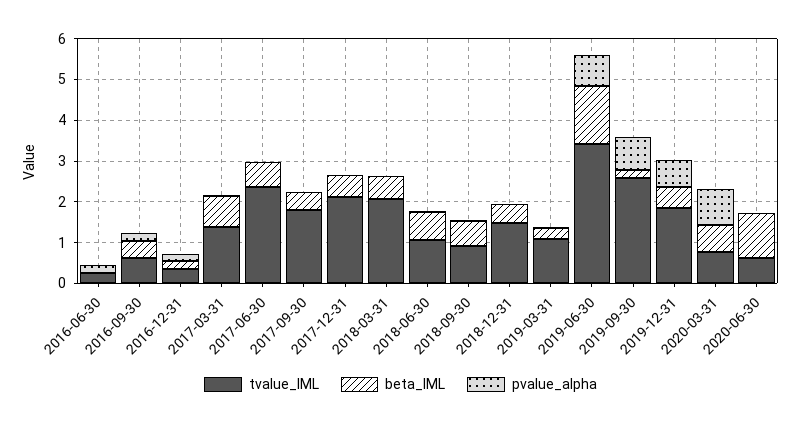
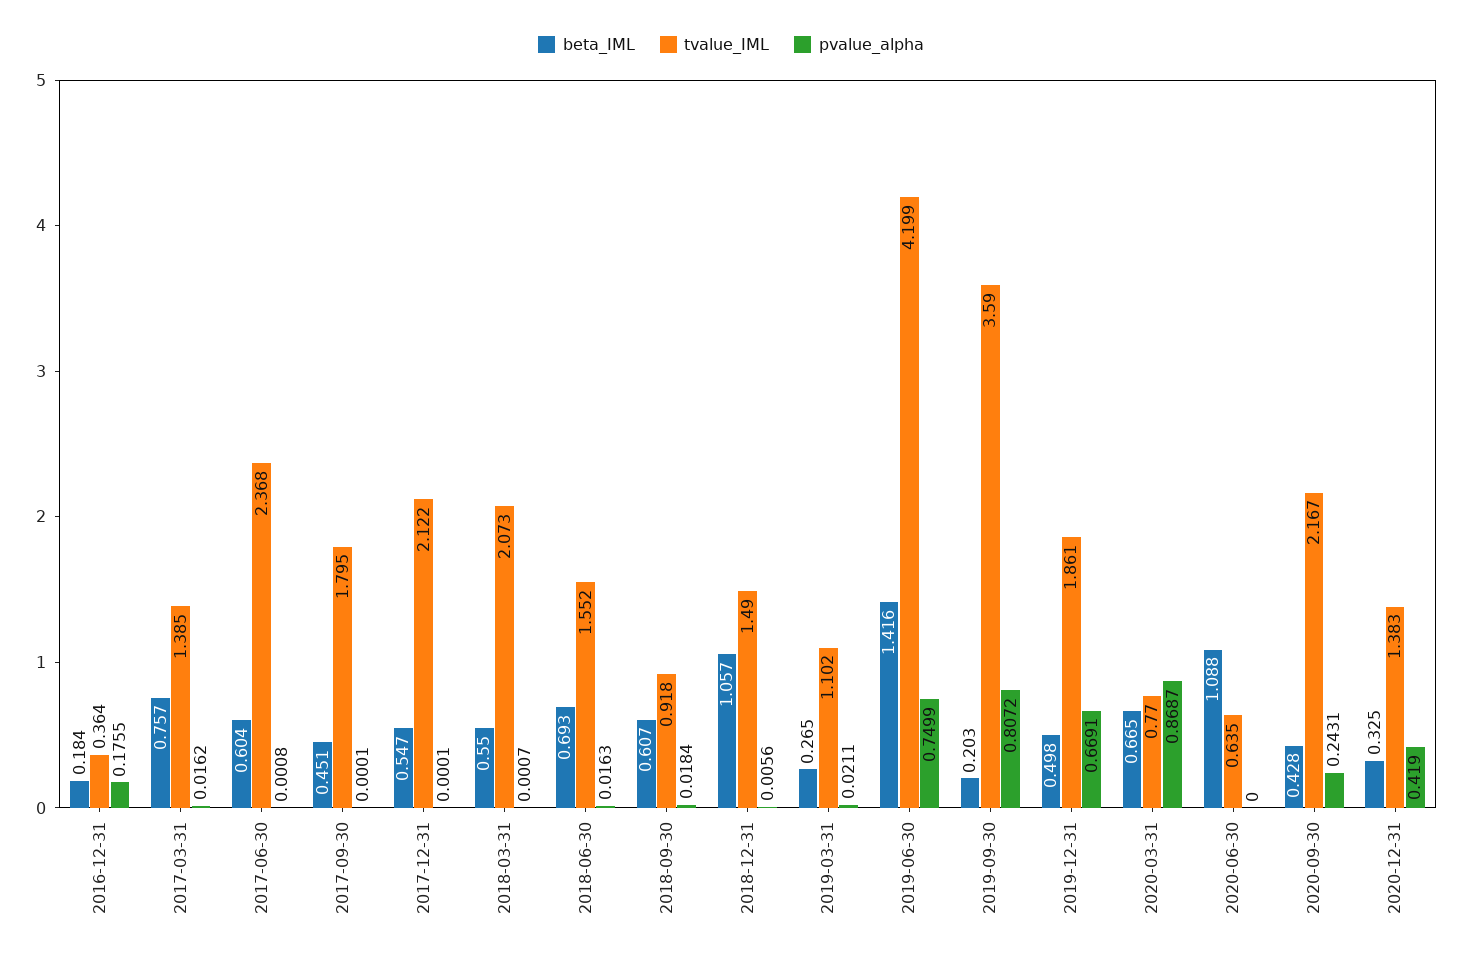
tvalue_IML, 2016-06-30: 0.2 -> none
beta_IML, 2016-06-30: 0 -> none
pvalue_alpha, 2016-06-30: 0.2 -> none
tvalue_IML, 2016-09-30: 0.6 -> none
beta_IML, 2016-09-30: 0.4 -> none
pvalue_alpha, 2016-09-30: 0.2 -> none
tvalue_IML, 2018-06-30: 1 -> 1.552
beta_IML, 2018-12-31: 0.4 -> 1.057
tvalue_IML, 2019-06-30: 3.4 -> 4.199
tvalue_IML, 2019-09-30: 2.6 -> 3.59
beta_IML, 2020-09-30: none -> 0.428
tvalue_IML, 2020-09-30: none -> 2.167
pvalue_alpha, 2020-09-30: none -> 0.2431
beta_IML, 2020-12-31: none -> 0.325
tvalue_IML, 2020-12-31: none -> 1.383
pvalue_alpha, 2020-12-31: none -> 0.419

